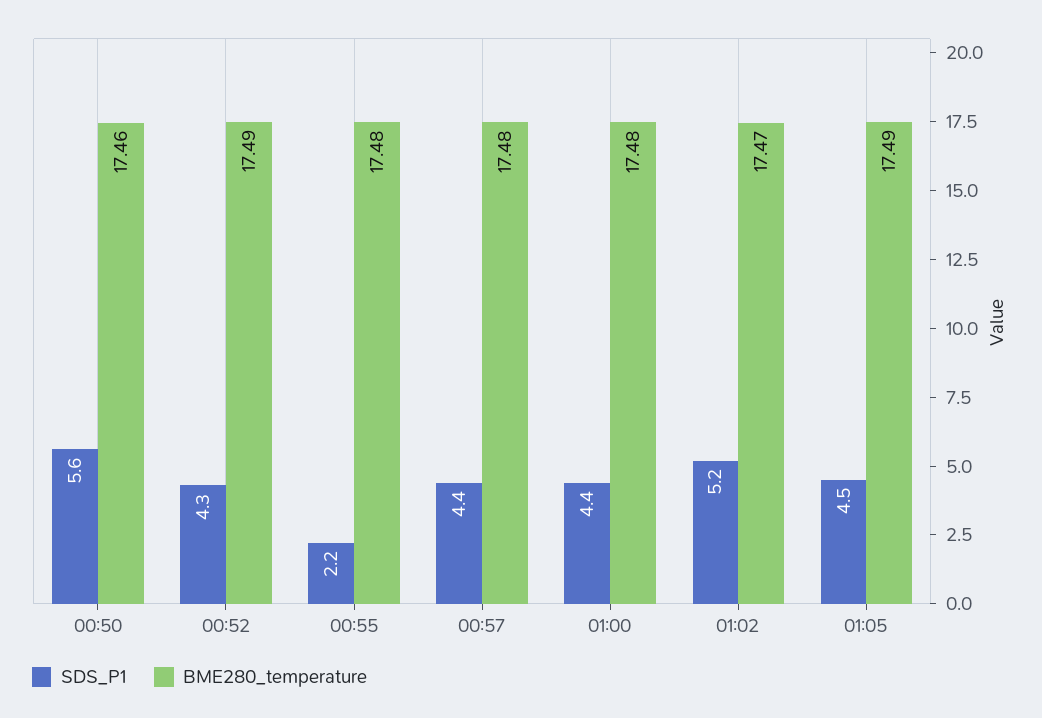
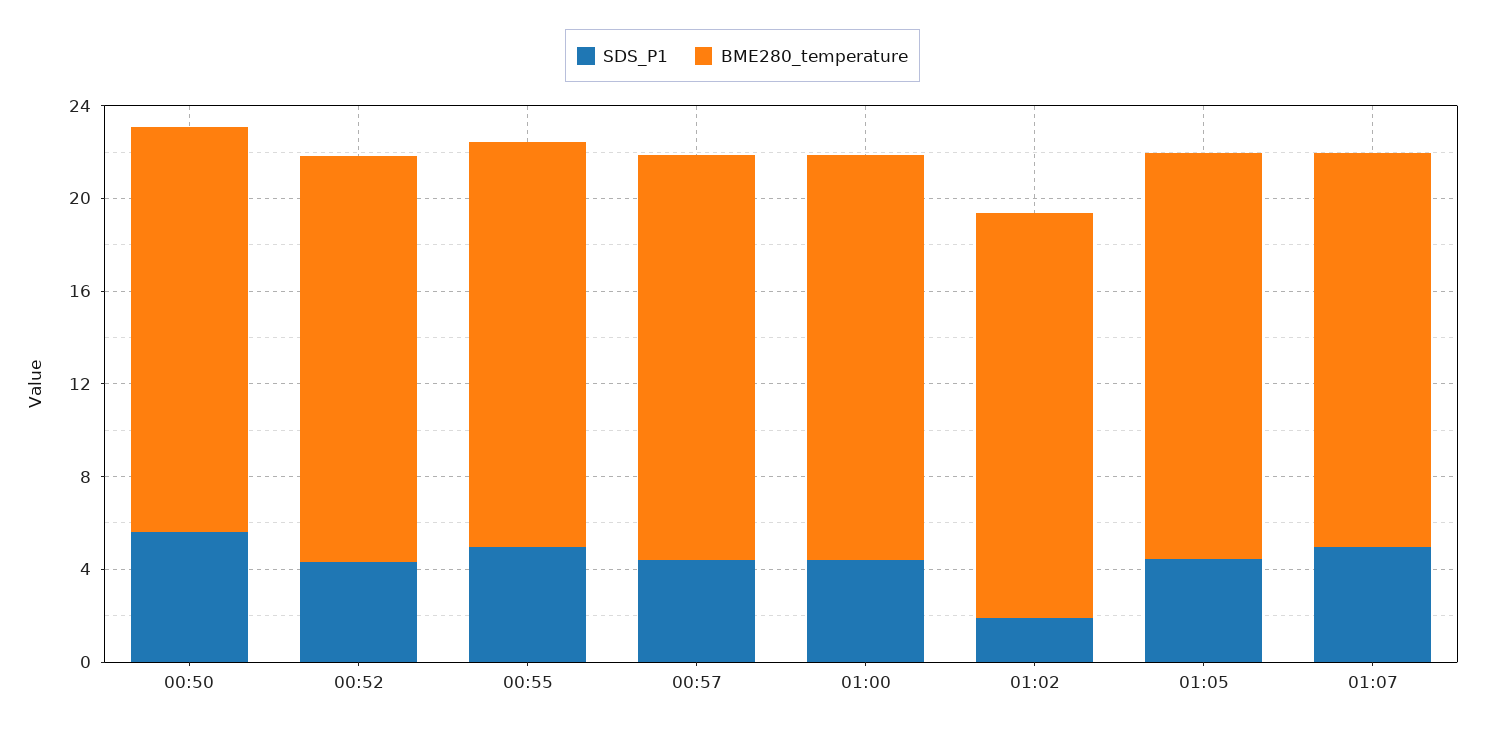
SDS_P1, 00:55: 2.2 -> 5
SDS_P1, 01:02: 5.2 -> 2
SDS_P1, 01:07: none -> 5
BME280_temperature, 01:07: none -> 17

